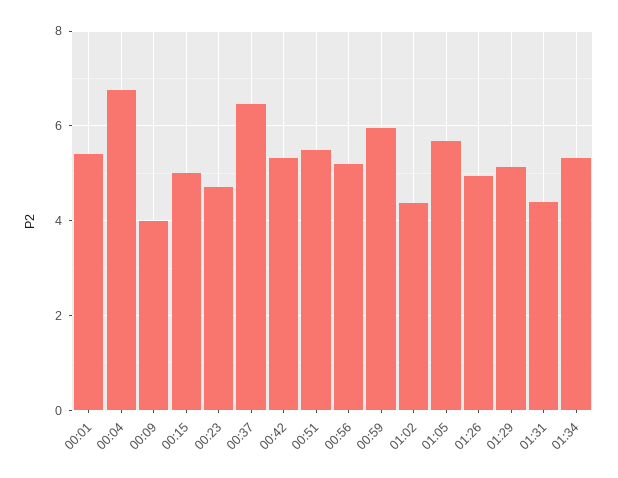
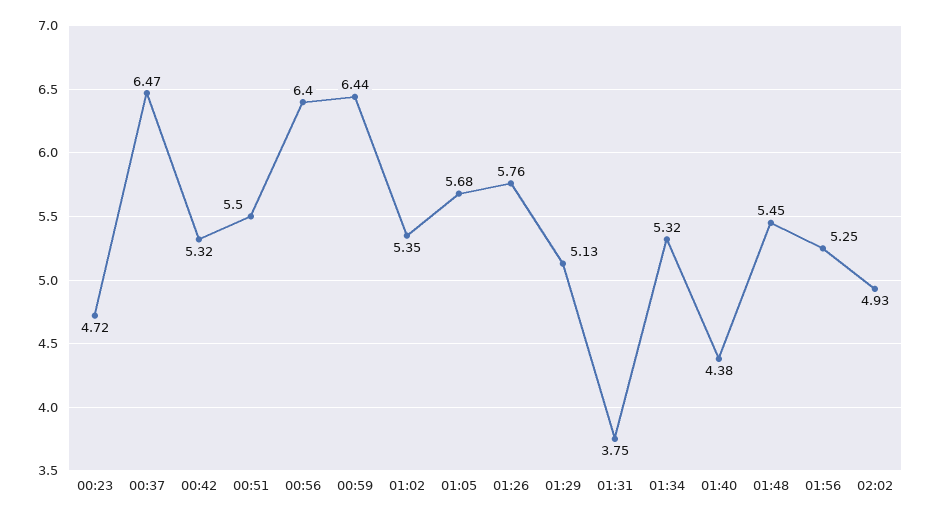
00:01: 5.4 -> none
00:04: 6.8 -> none
00:09: 4 -> none
00:15: 5 -> none
00:56: 5.2 -> 6.4
00:59: 6 -> 6.44
01:02: 4.4 -> 5.35
01:26: 5 -> 5.76
01:31: 4.4 -> 3.75
01:40: none -> 4.38
01:48: none -> 5.45
01:56: none -> 5.25
02:02: none -> 4.93

